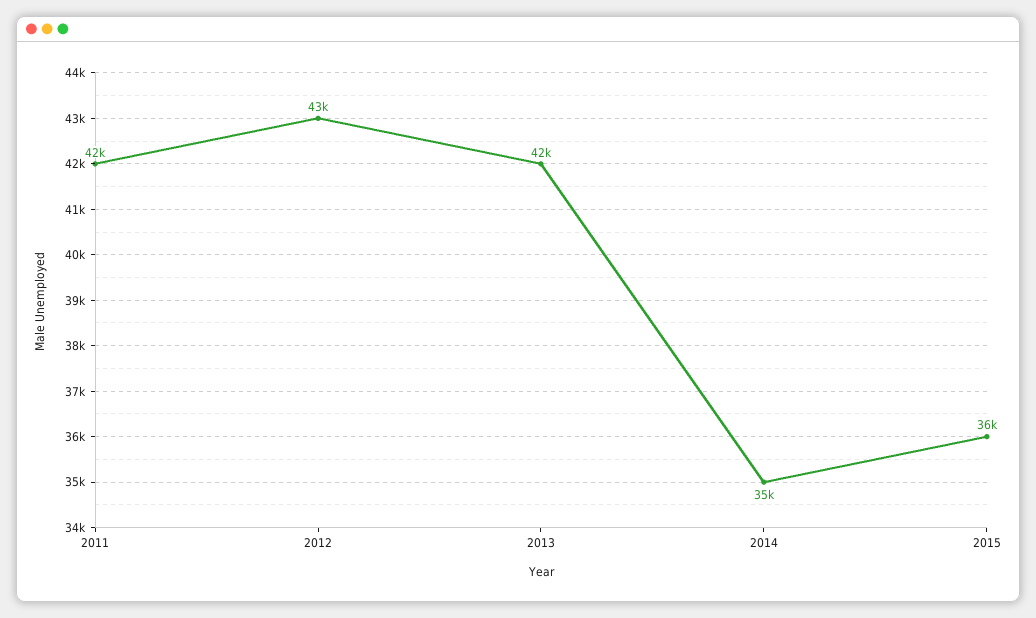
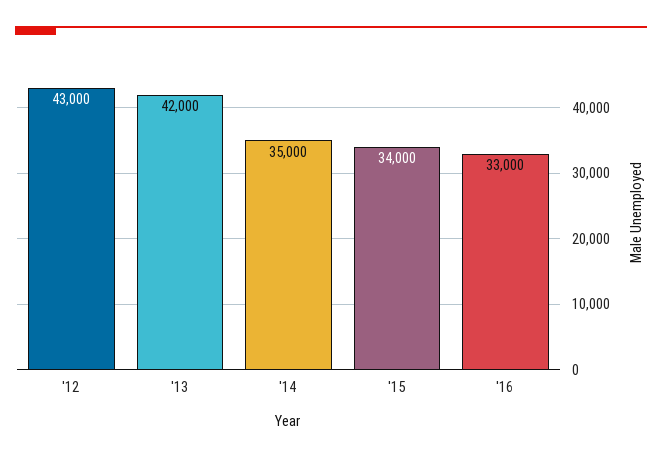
2011: 42000 -> none
2015: 36000 -> 34000
'16: none -> 33000

